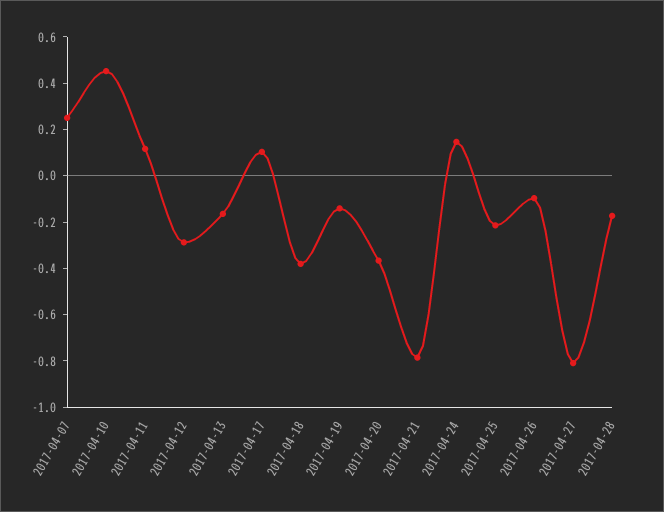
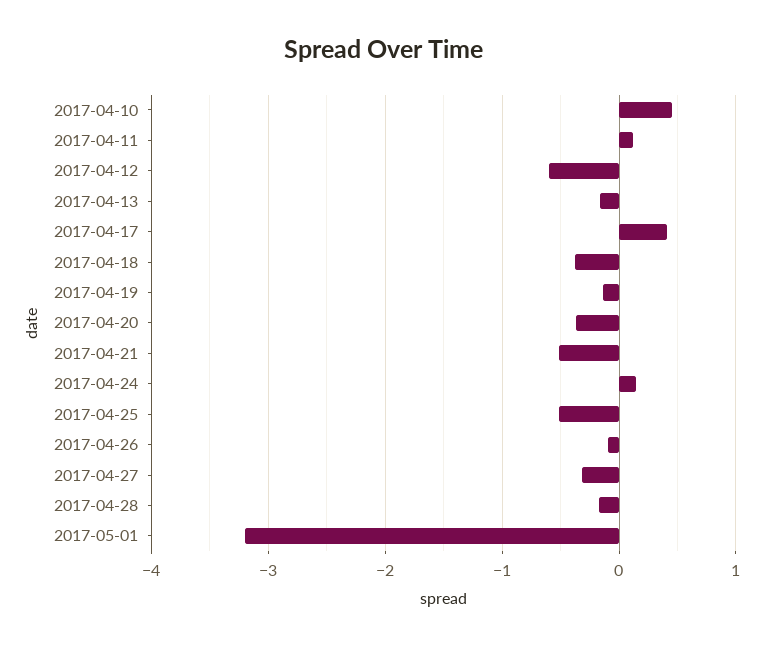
2017-04-07: 0.25 -> none
2017-04-12: -0.3 -> -0.6
2017-04-17: 0.1 -> 0.4
2017-04-21: -0.8 -> -0.5
2017-04-25: -0.2 -> -0.5
2017-04-27: -0.8 -> -0.3
2017-05-01: none -> -3.2

